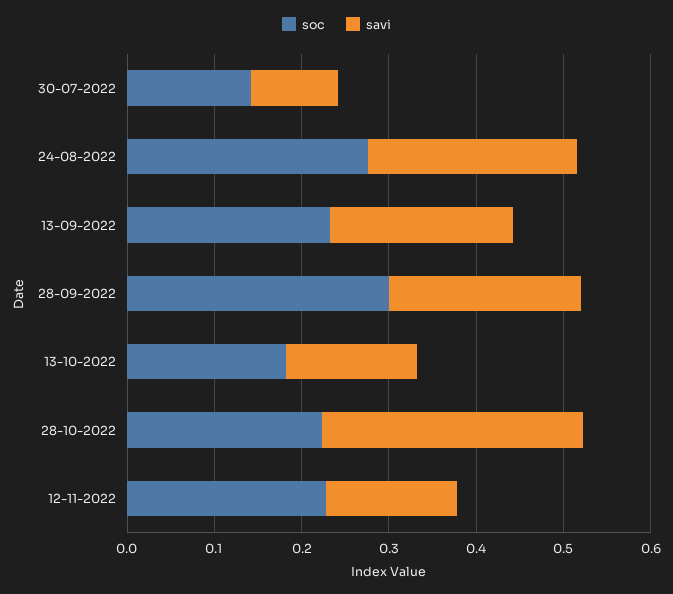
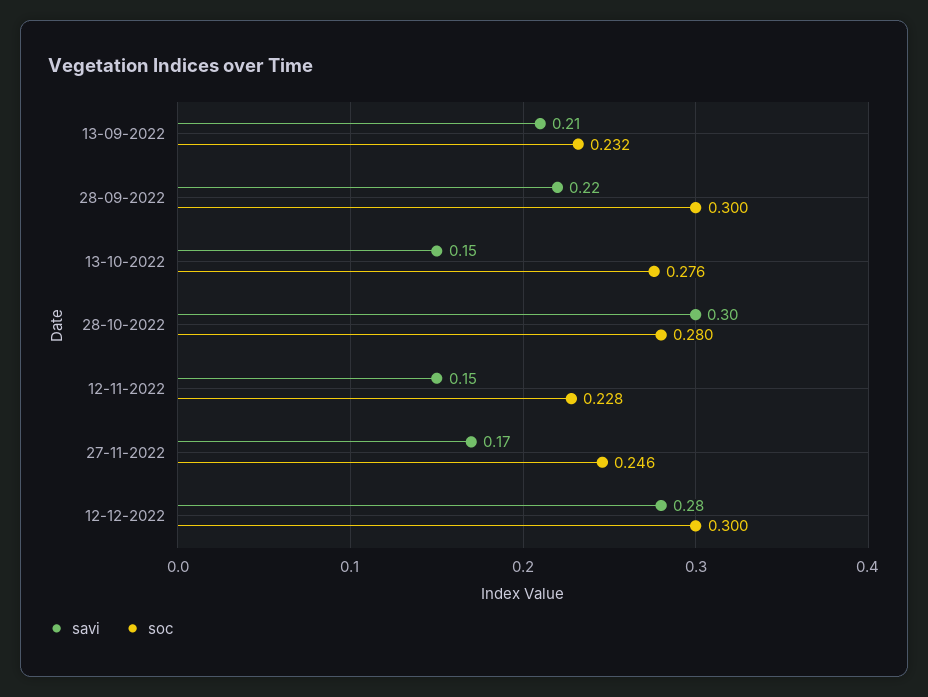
soc, 30-07-2022: 0.14 -> none
savi, 30-07-2022: 0.1 -> none
soc, 24-08-2022: 0.28 -> none
savi, 24-08-2022: 0.24 -> none
soc, 13-10-2022: 0.18 -> 0.276
soc, 28-10-2022: 0.22 -> 0.28
savi, 27-11-2022: none -> 0.17
soc, 27-11-2022: none -> 0.246
savi, 12-12-2022: none -> 0.28
soc, 12-12-2022: none -> 0.3

